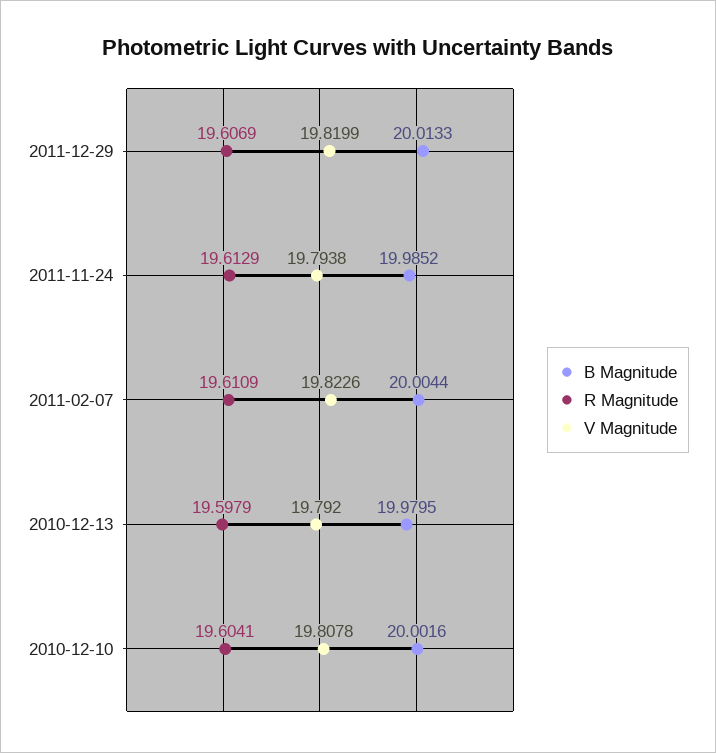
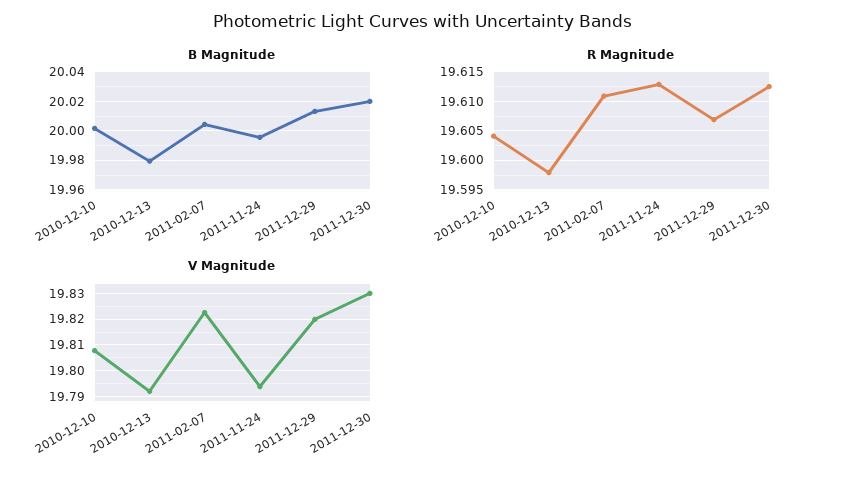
B Magnitude, 2011-11-24: 19.9852 -> 19.995
B Magnitude, 2011-12-30: none -> 20.02
R Magnitude, 2011-12-30: none -> 19.6125
V Magnitude, 2011-12-30: none -> 19.83

